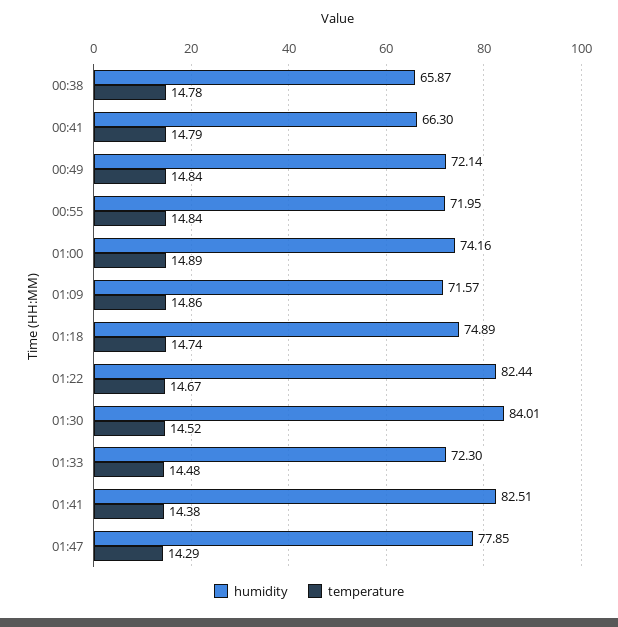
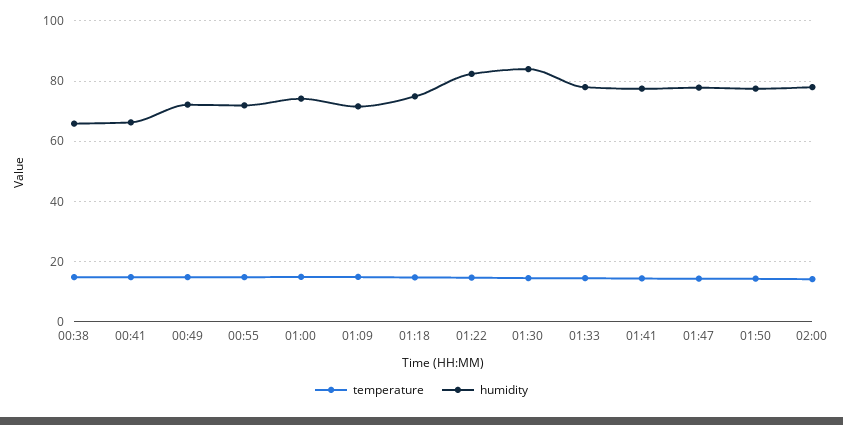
humidity, 01:33: 72.3 -> 78
humidity, 01:41: 82.51 -> 78
temperature, 01:50: none -> 14
humidity, 01:50: none -> 78
temperature, 02:00: none -> 14
humidity, 02:00: none -> 78

